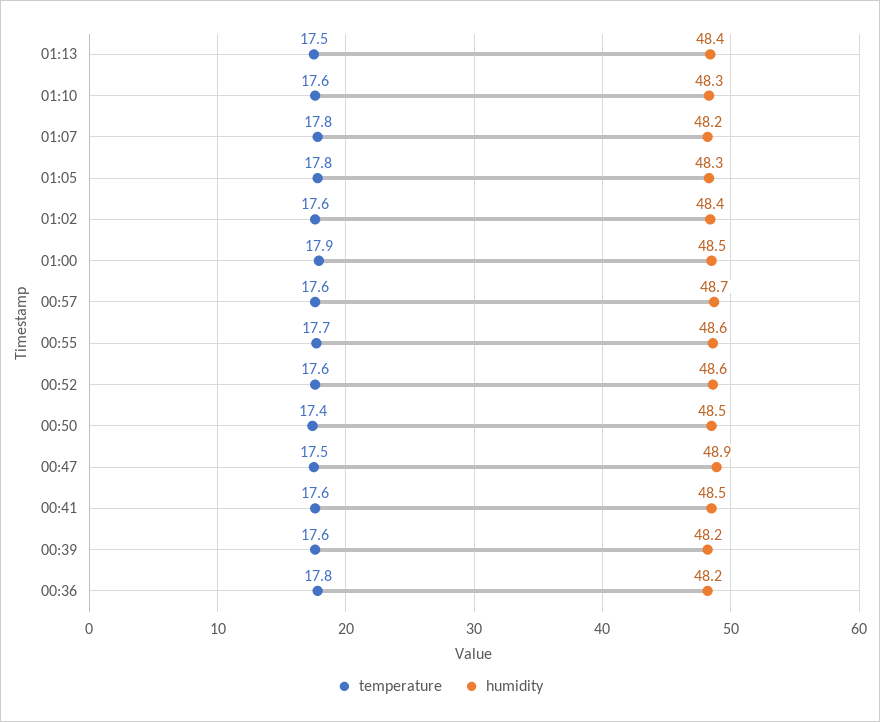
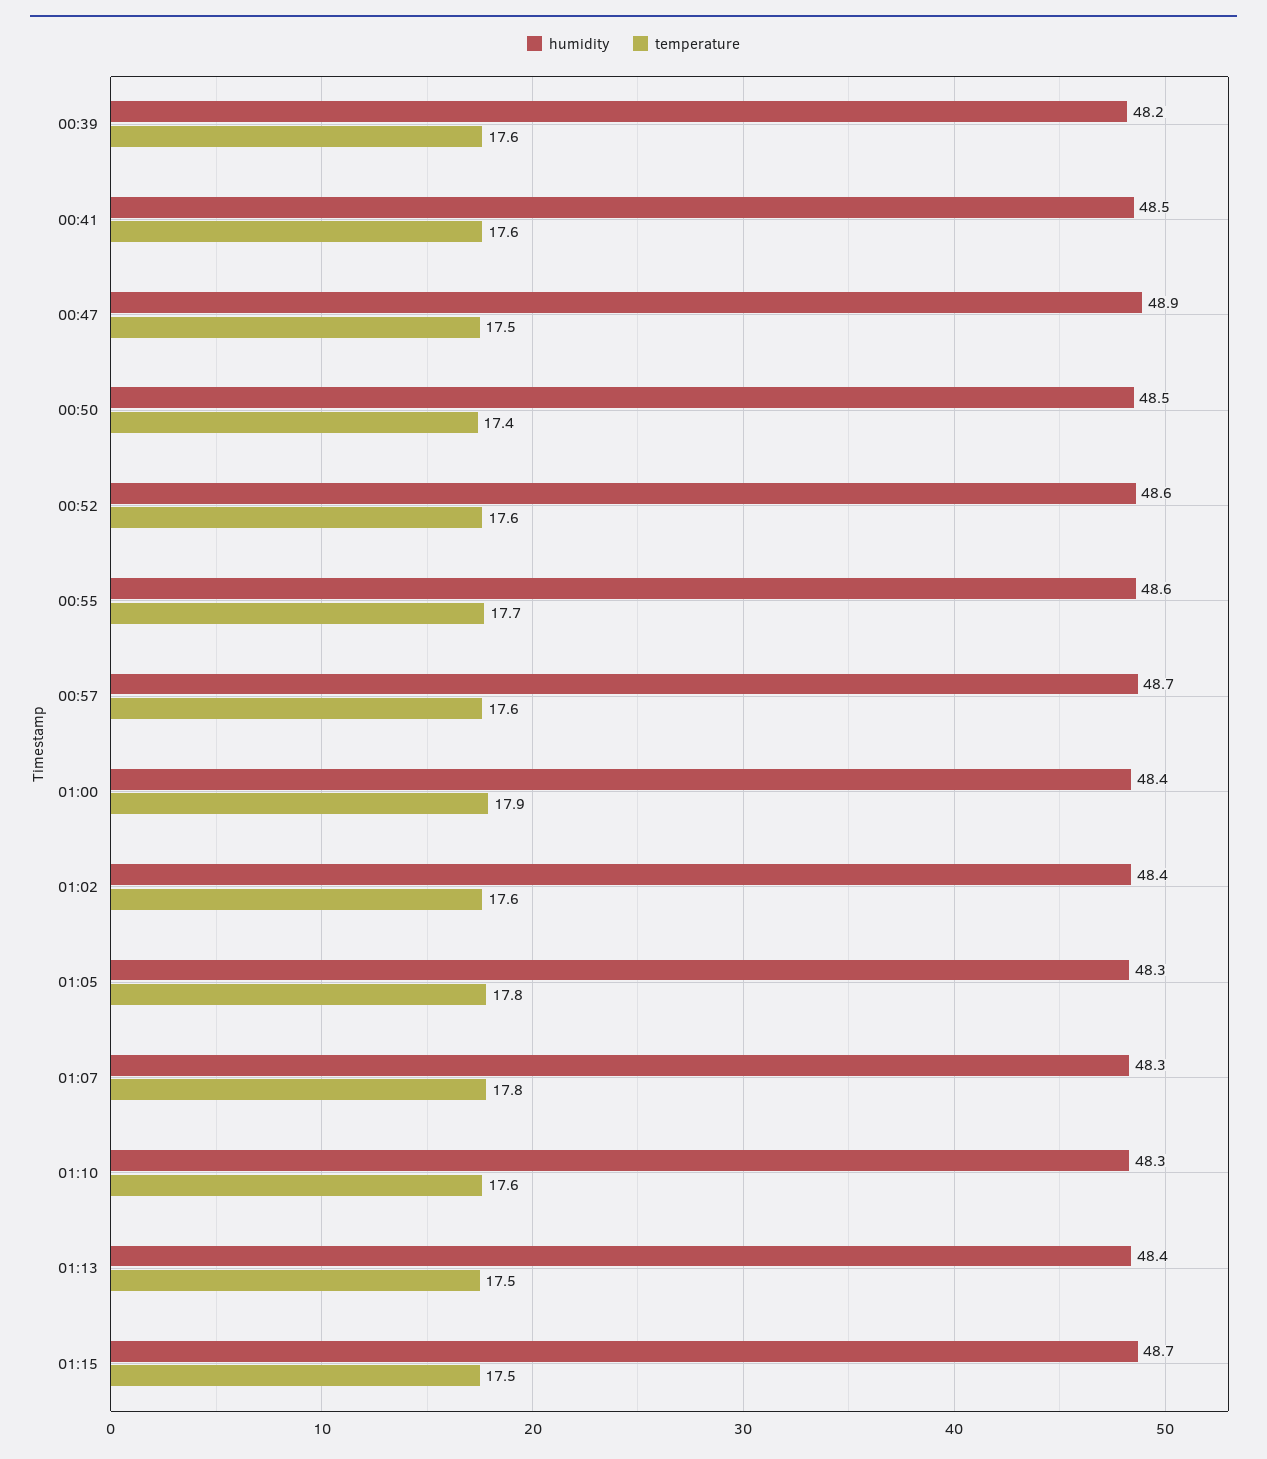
humidity, 01:07: 48.2 -> 48.3
humidity, 01:00: 48.5 -> 48.4
temperature, 00:36: 17.8 -> none
humidity, 00:36: 48.2 -> none
humidity, 01:15: none -> 48.7
temperature, 01:15: none -> 17.5

